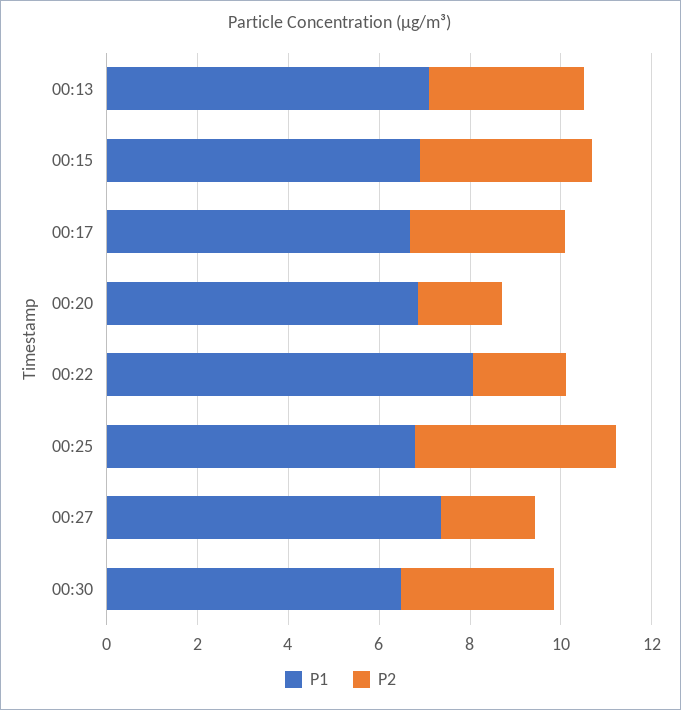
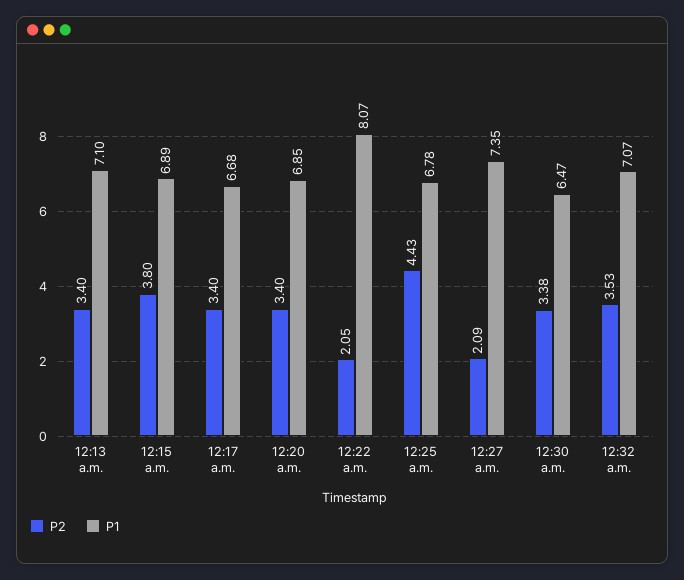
P2, 00:20: 2 -> 3.4
P2, 12:32 a.m.: none -> 3.53
P1, 12:32 a.m.: none -> 7.07

